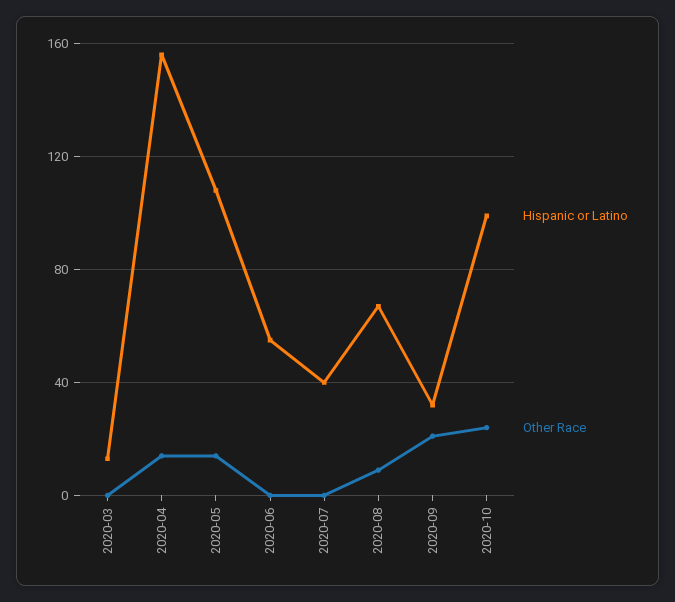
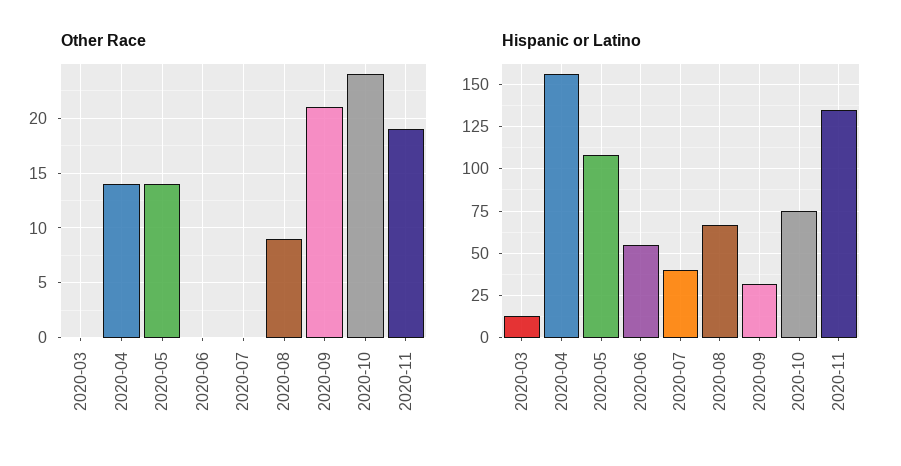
Hispanic or Latino, 2020-10: 100 -> 75
Other Race, 2020-11: none -> 19
Hispanic or Latino, 2020-11: none -> 135

